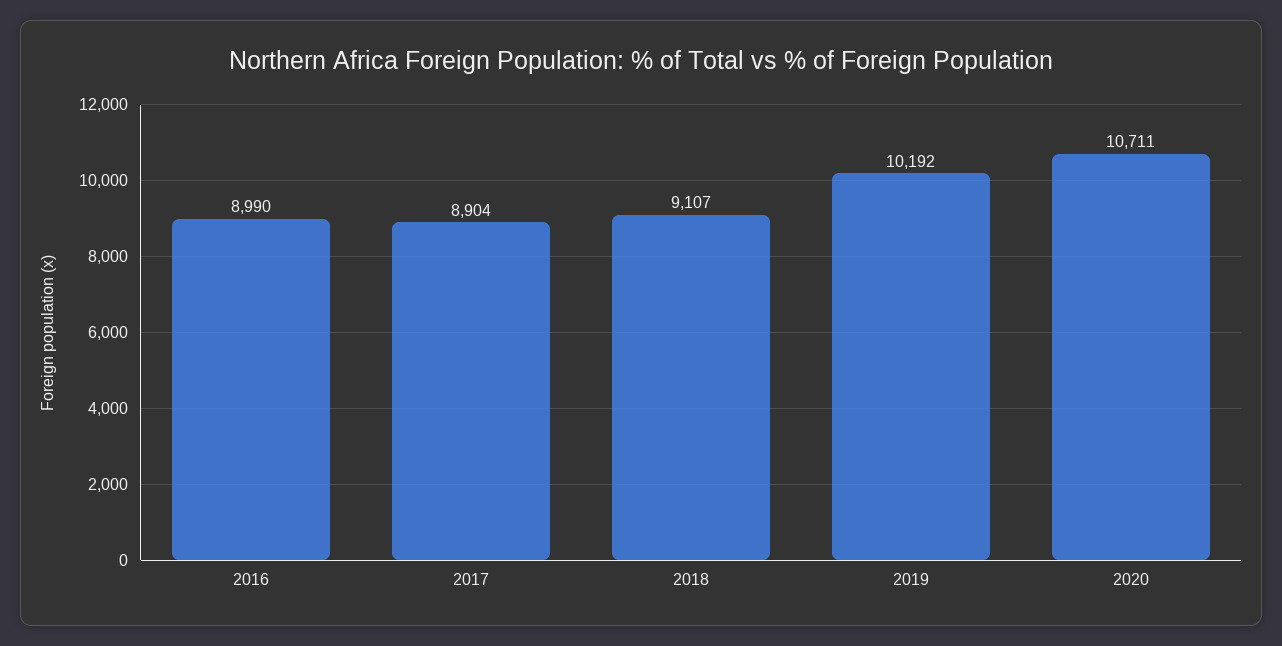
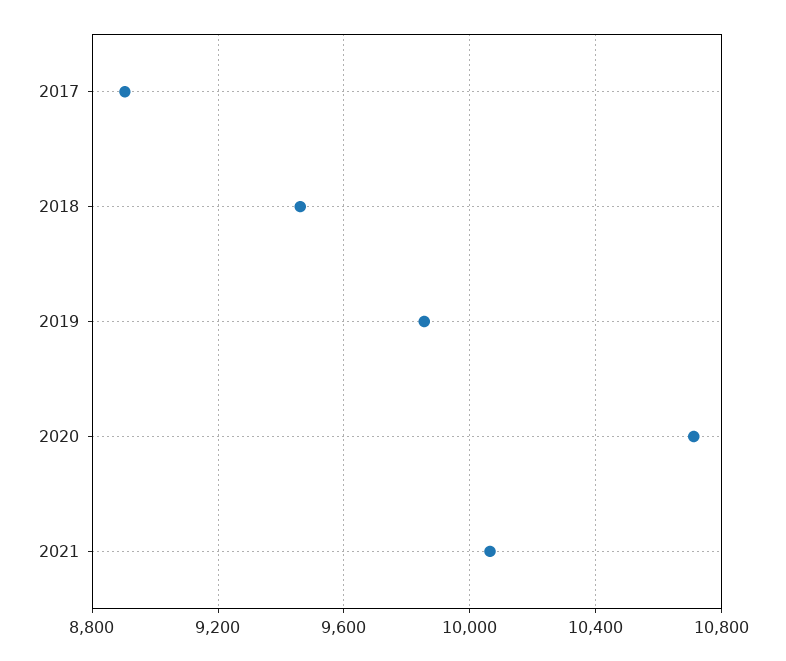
2016: 8990 -> none
2018: 9107 -> 9450
2019: 10192 -> 9850
2021: none -> 10050

